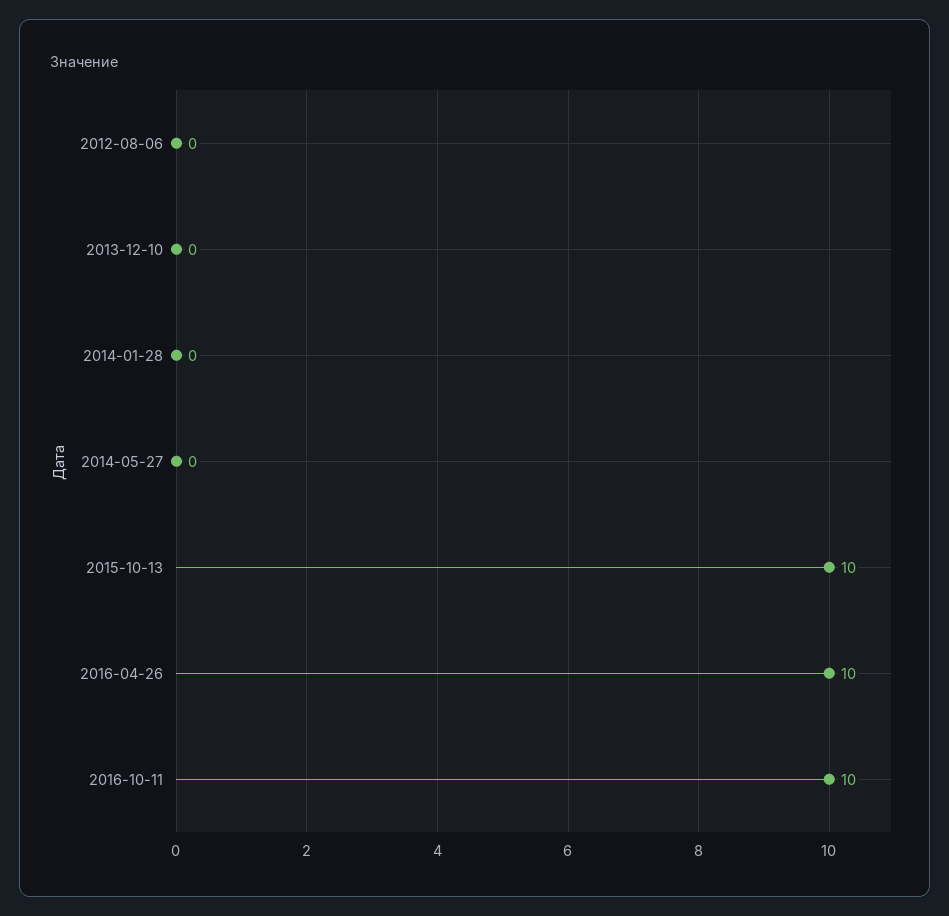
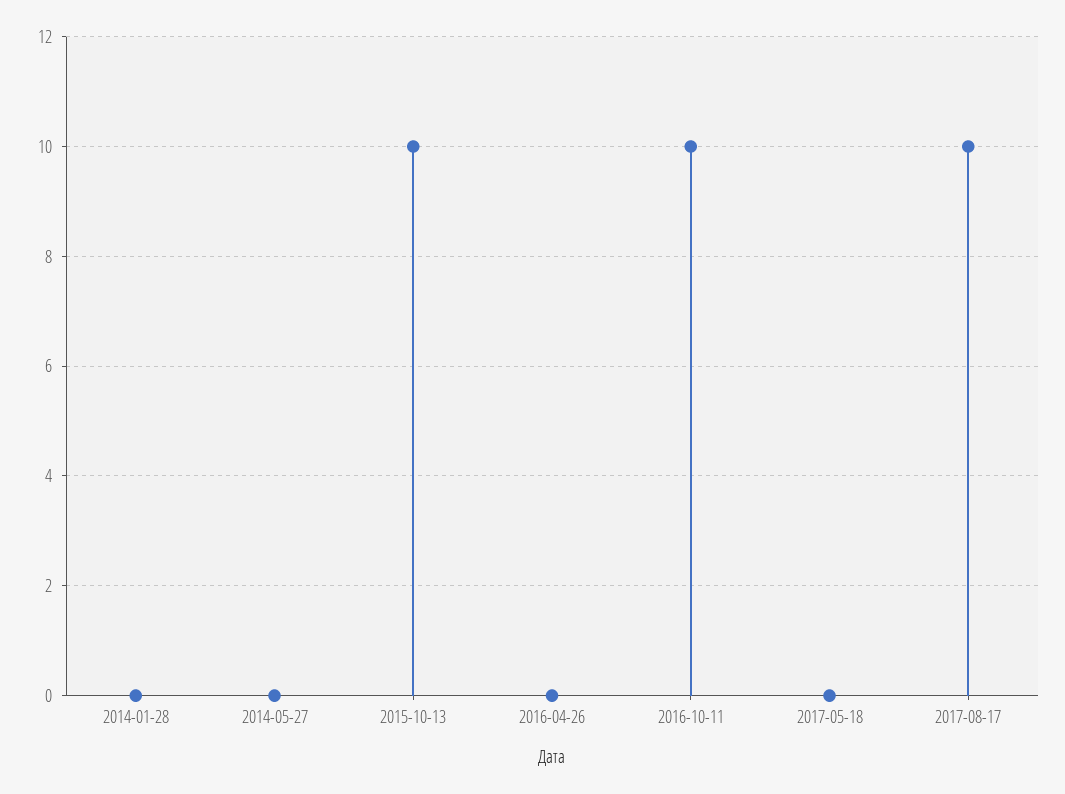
2012-08-06: 0 -> none
2013-12-10: 0 -> none
2016-04-26: 10 -> 0
2017-05-18: none -> 0
2017-08-17: none -> 10

